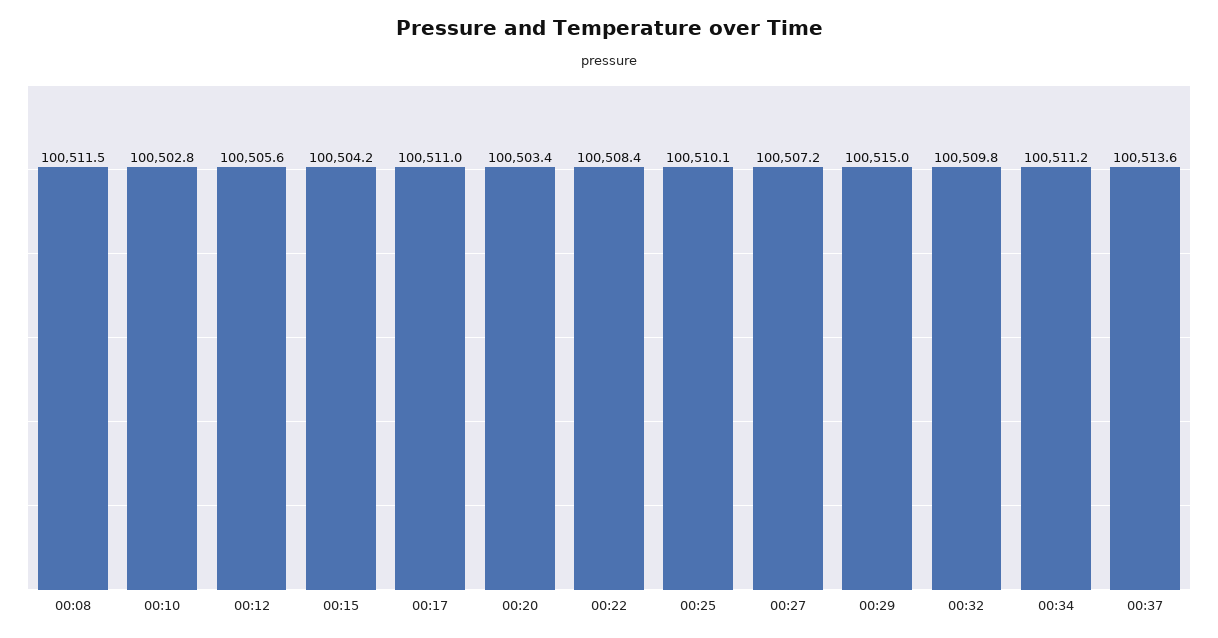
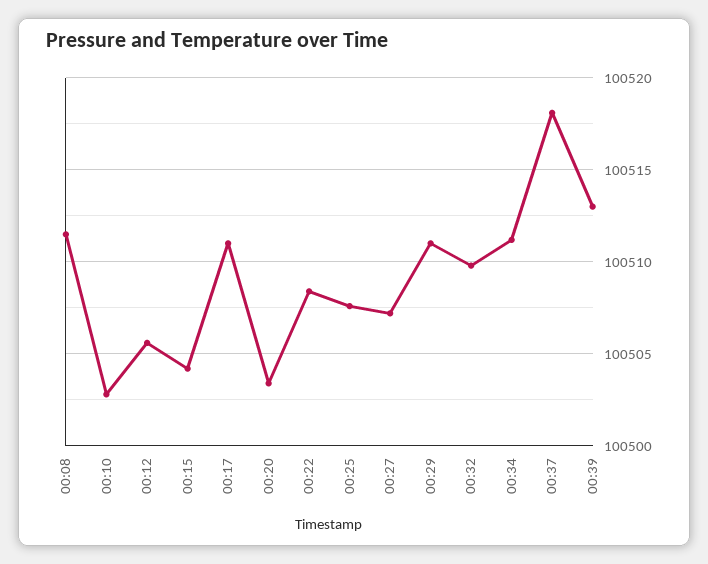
00:25: 100510.1 -> 100507.5
00:29: 100515 -> 100511
00:37: 100513.6 -> 100518
00:39: none -> 100513

